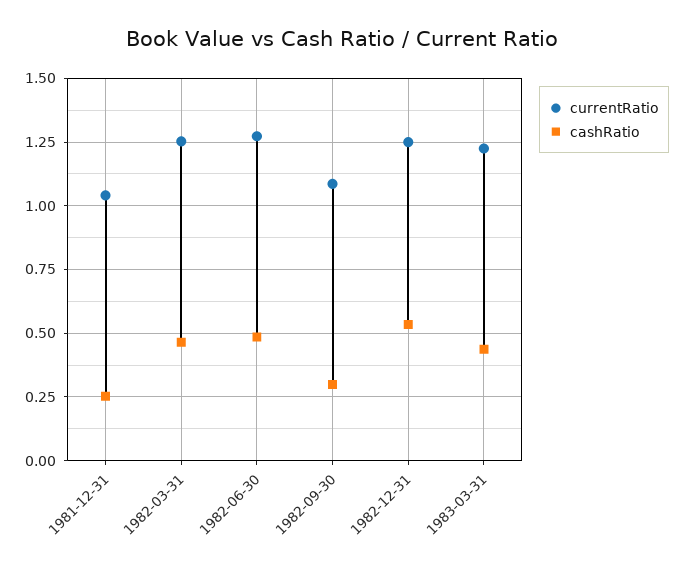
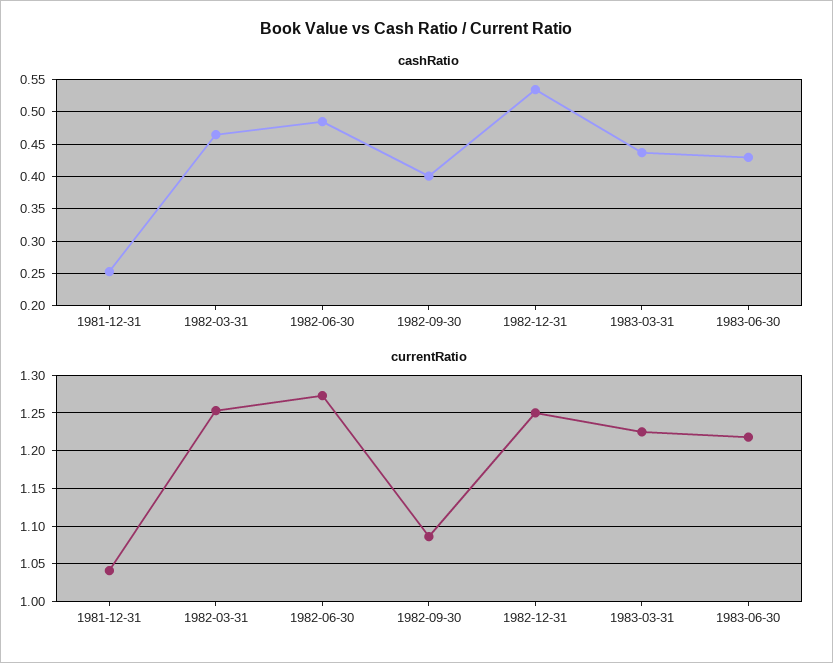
cashRatio, 1982-09-30: 0.3 -> 0.4
cashRatio, 1983-06-30: none -> 0.43
currentRatio, 1983-06-30: none -> 1.22

